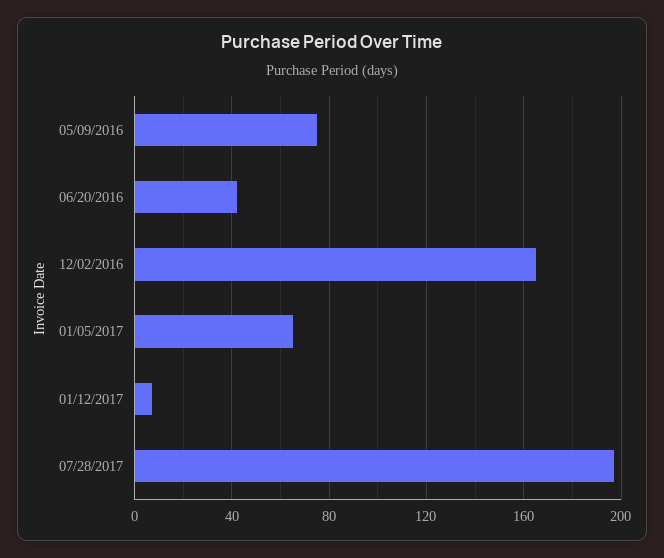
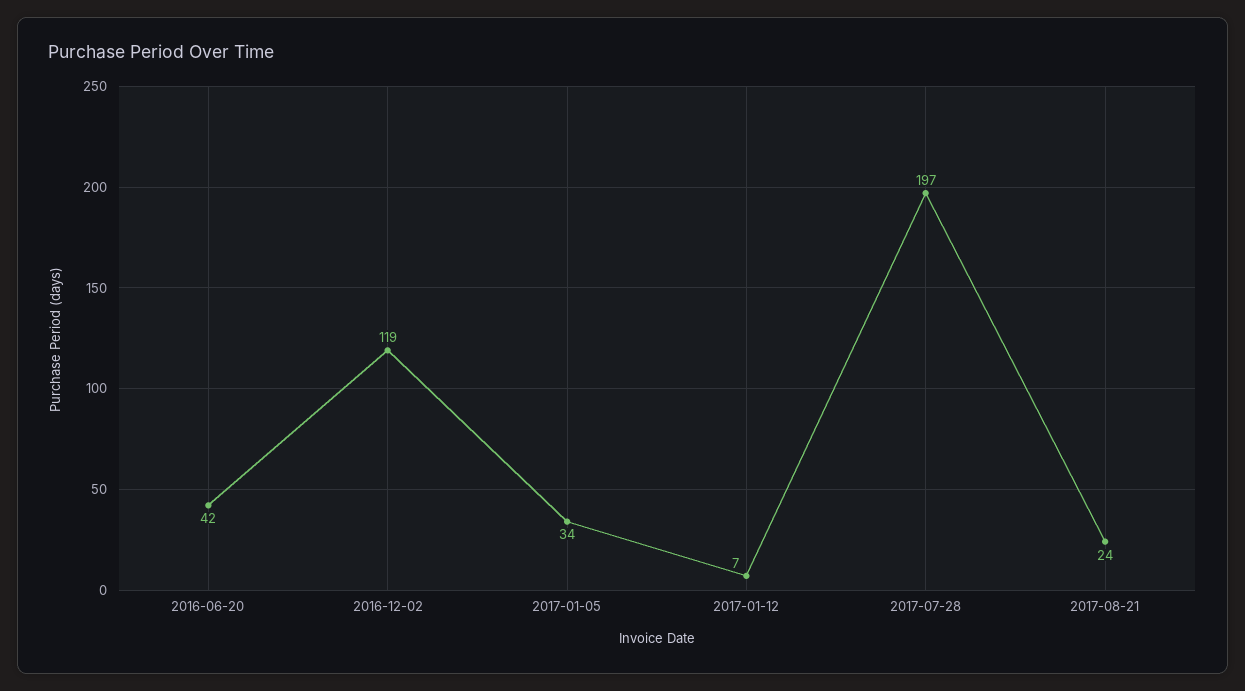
05/09/2016: 75 -> none
12/02/2016: 165 -> 119
01/05/2017: 65 -> 34
2017-08-21: none -> 24

